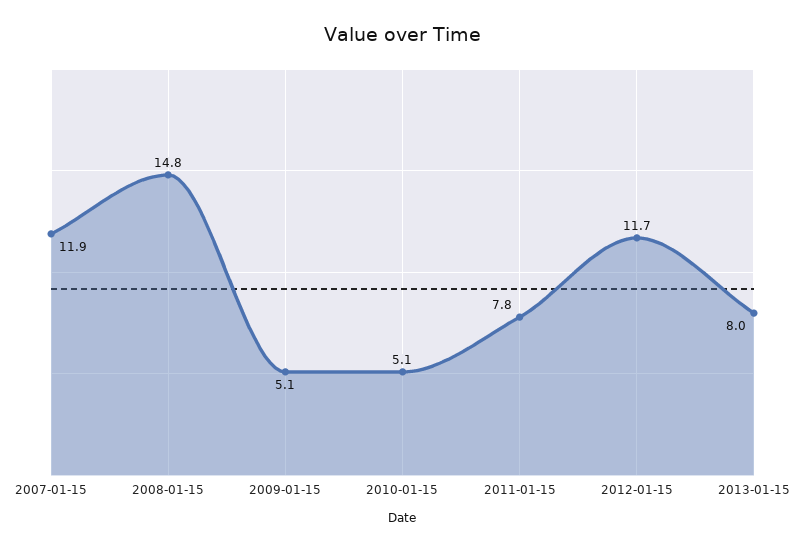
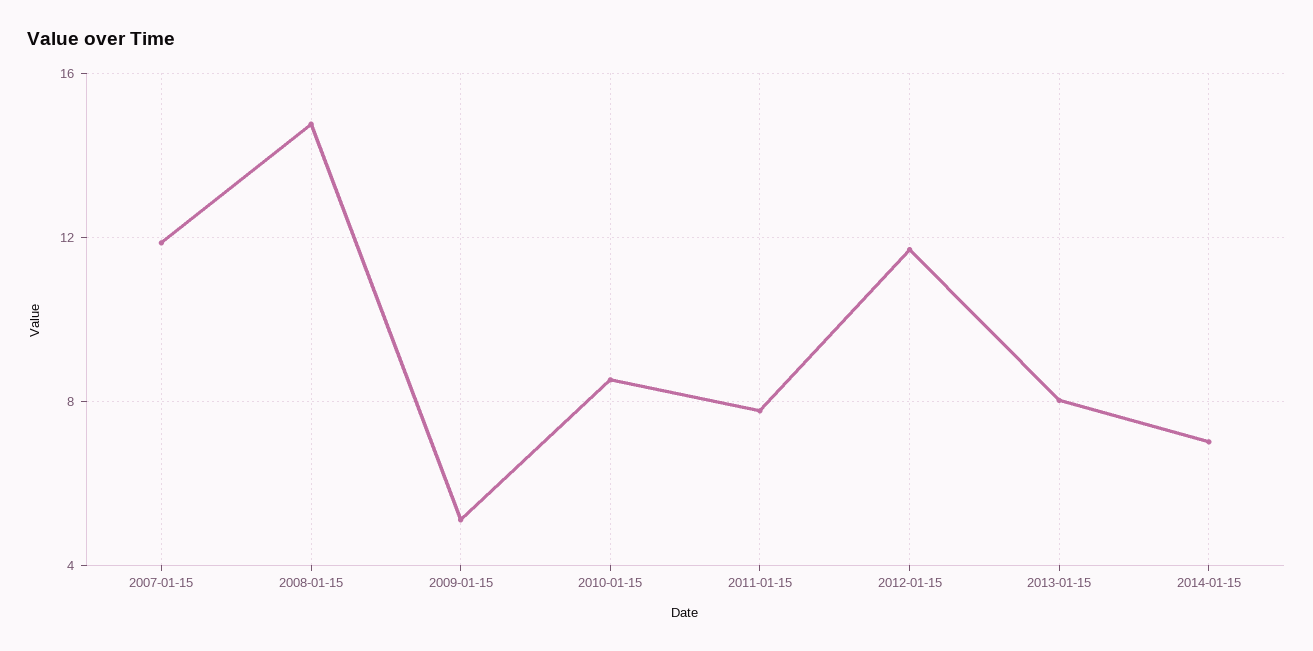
2010-01-15: 5.1 -> 8.5
2014-01-15: none -> 7

